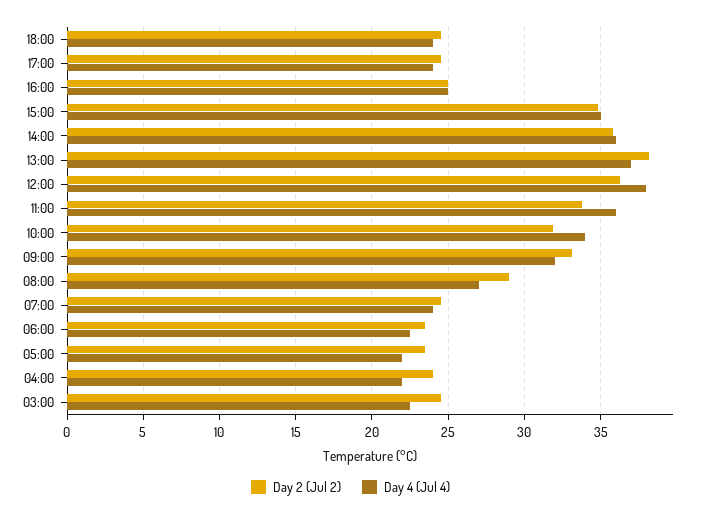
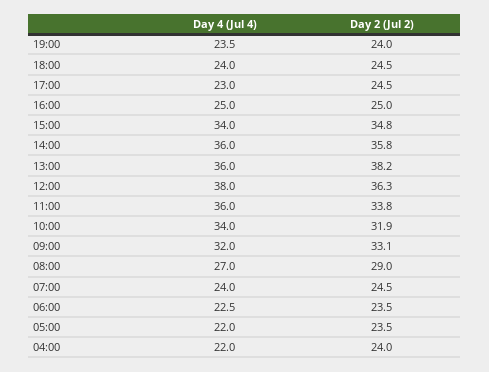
Day 4 (Jul 4), 17:00: 24 -> 23
Day 4 (Jul 4), 15:00: 35 -> 34
Day 4 (Jul 4), 13:00: 37 -> 36
Day 2 (Jul 2), 03:00: 24.5 -> none
Day 4 (Jul 4), 03:00: 22.5 -> none
Day 4 (Jul 4), 19:00: none -> 23.5
Day 2 (Jul 2), 19:00: none -> 24

